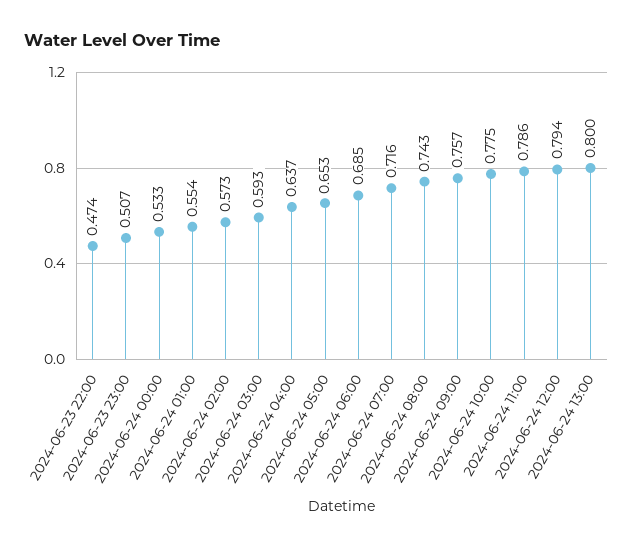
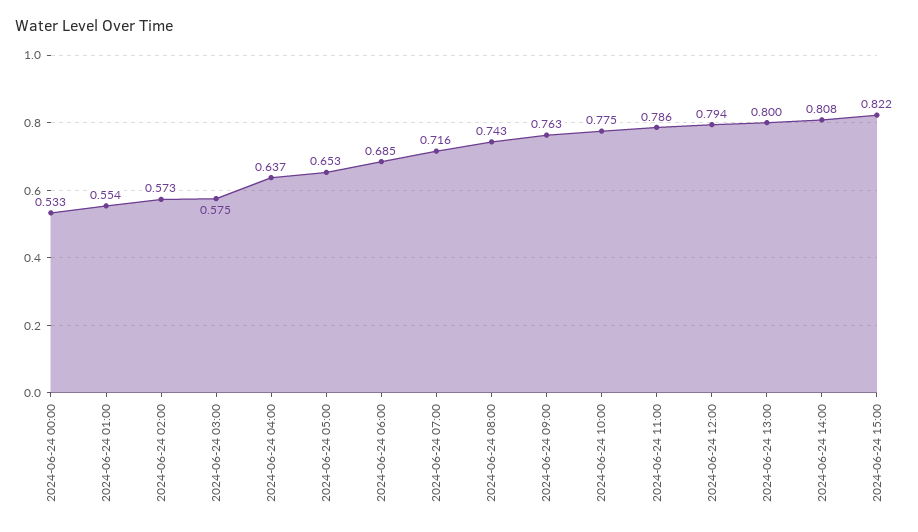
2024-06-23 22:00: 0.474 -> none
2024-06-23 23:00: 0.507 -> none
2024-06-24 03:00: 0.593 -> 0.575
2024-06-24 09:00: 0.757 -> 0.763
2024-06-24 14:00: none -> 0.808
2024-06-24 15:00: none -> 0.822

